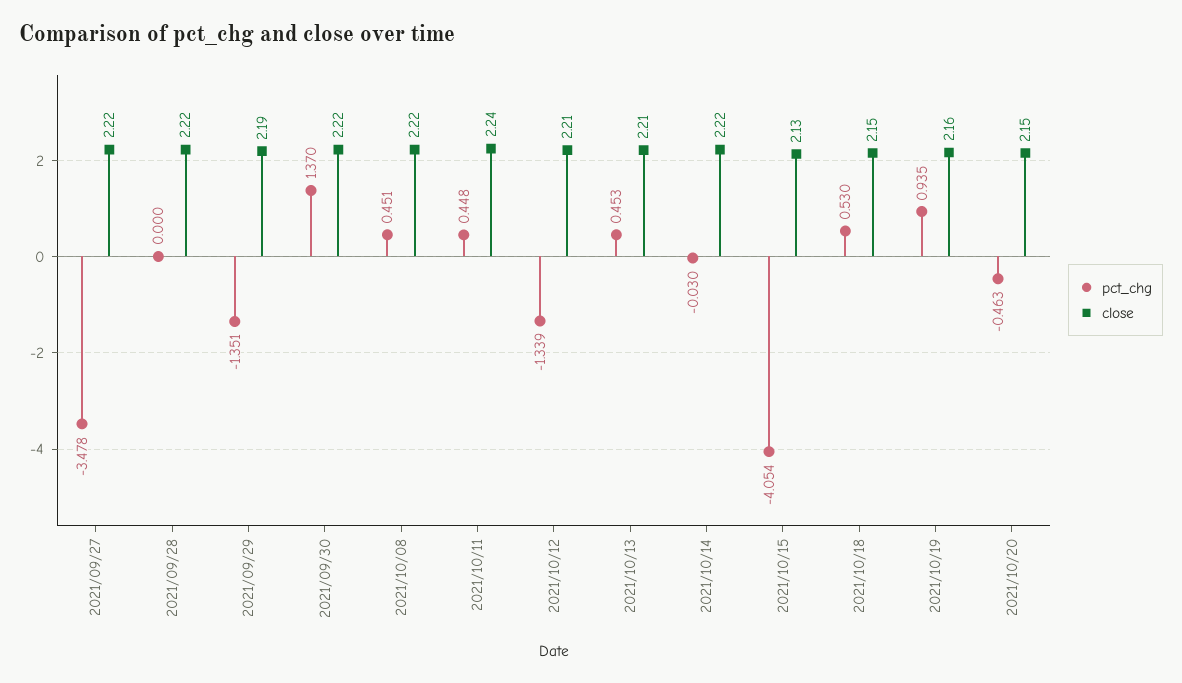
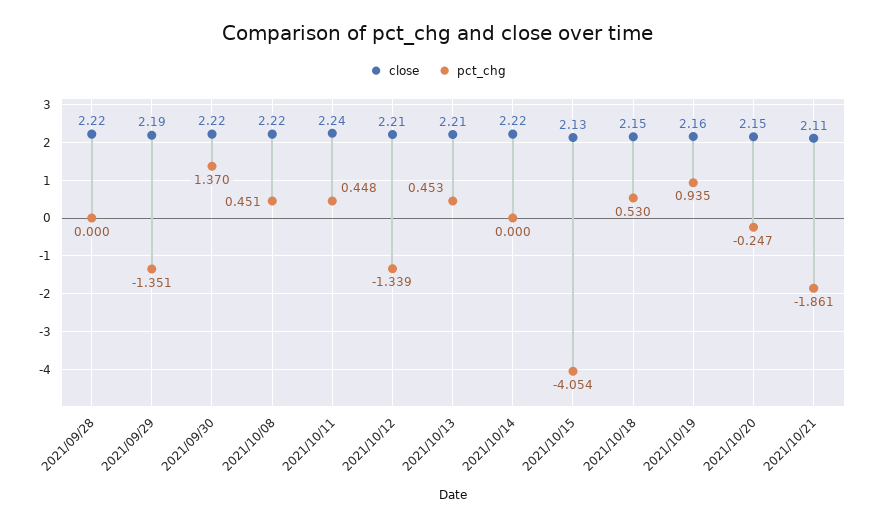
pct_chg, 2021/09/27: -3.478 -> none
close, 2021/09/27: 2.22 -> none
pct_chg, 2021/10/14: -0.03 -> 0
pct_chg, 2021/10/20: -0.463 -> -0.247
close, 2021/10/21: none -> 2.11
pct_chg, 2021/10/21: none -> -1.861

